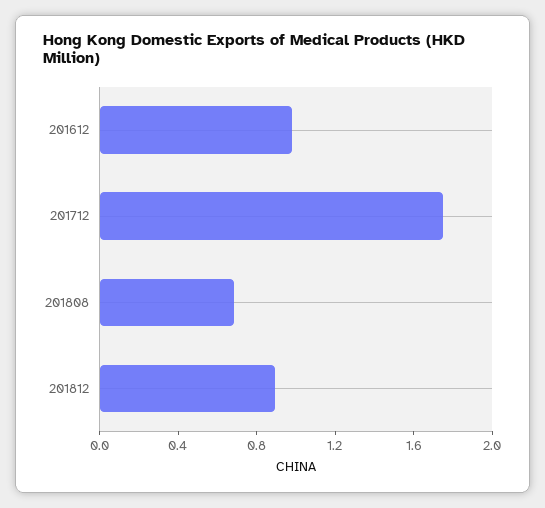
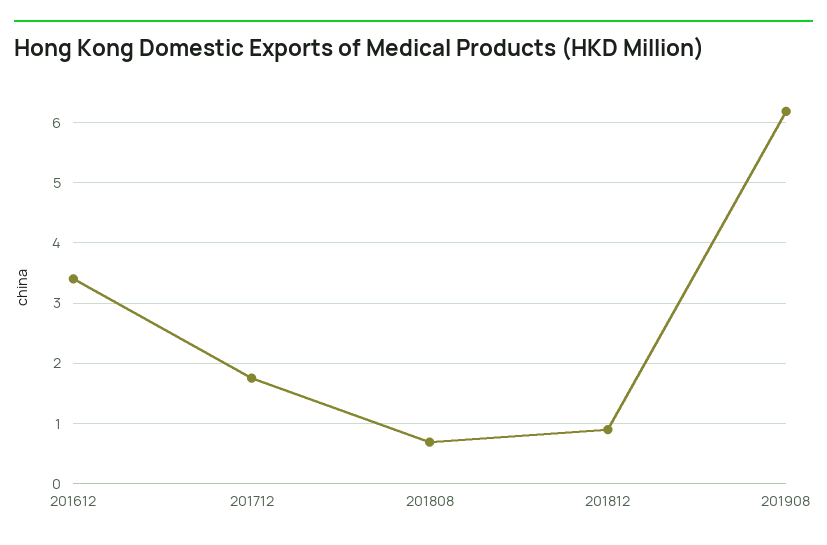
201612: 1 -> 3.4
201908: none -> 6.2

